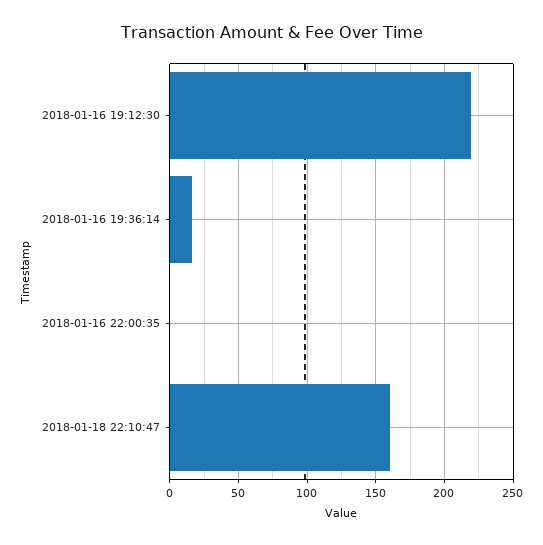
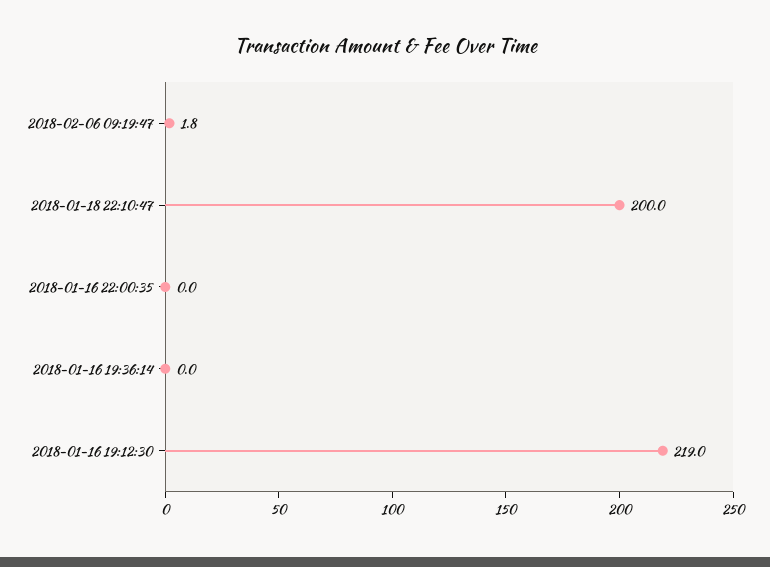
2018-01-16 19:36:14: 15 -> 0
2018-01-18 22:10:47: 160 -> 200
2018-02-06 09:19:47: none -> 1.8

